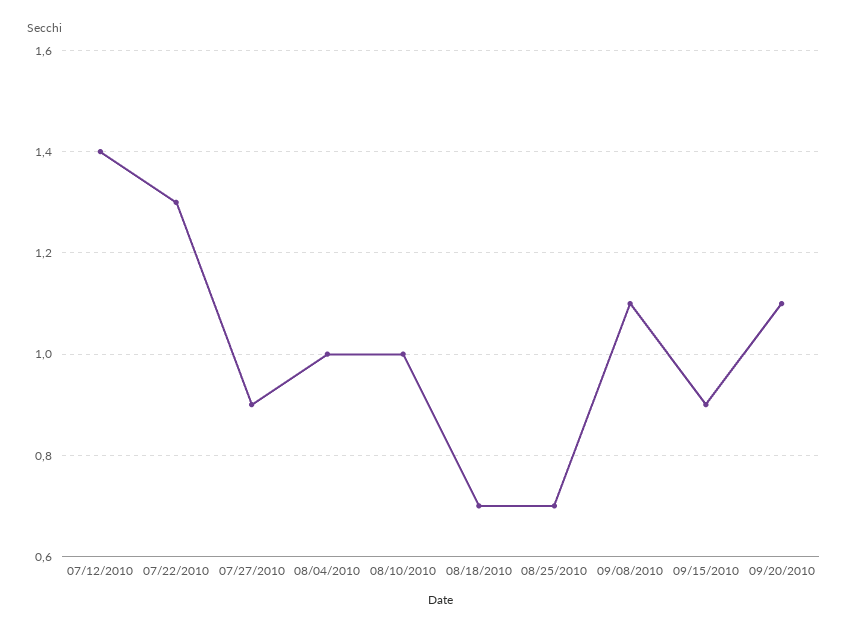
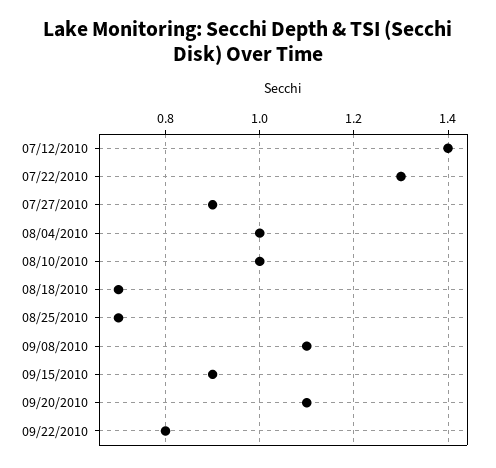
09/22/2010: none -> 0.8

